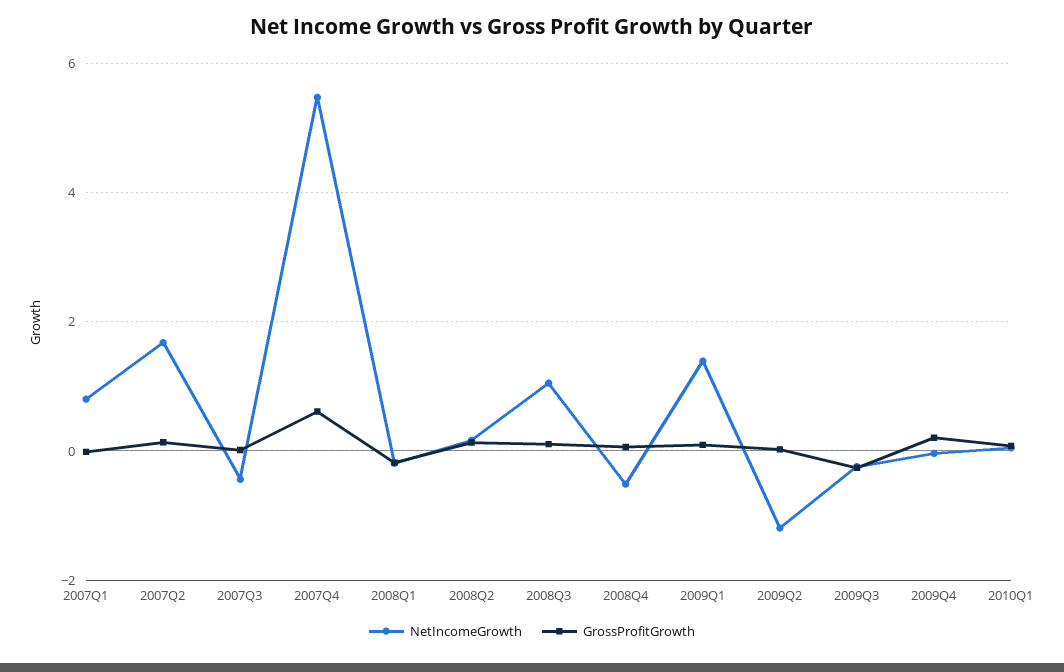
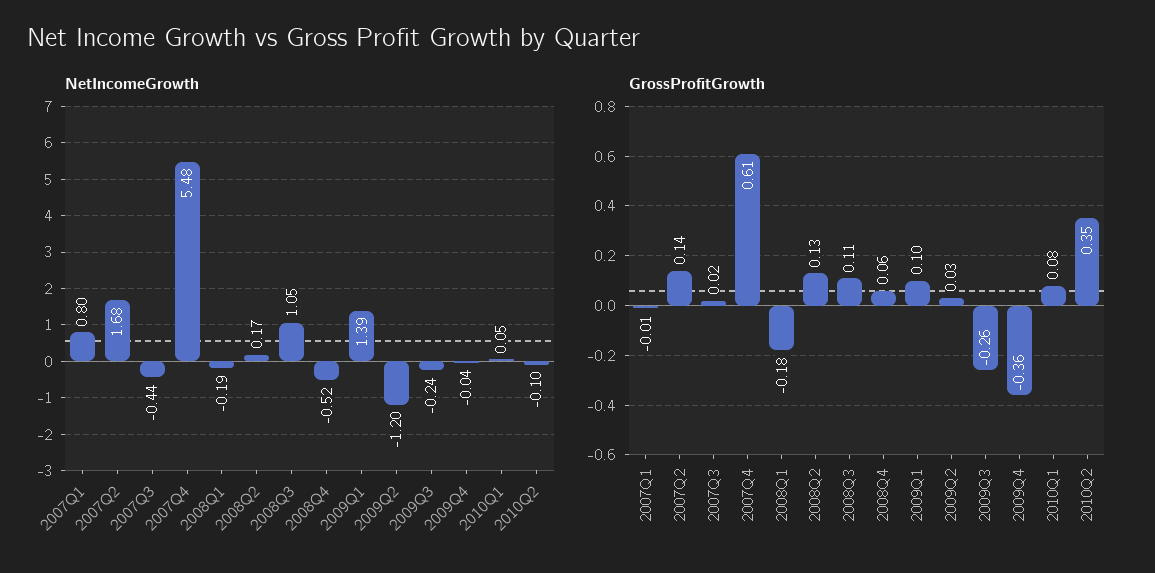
GrossProfitGrowth, 2009Q4: 0.2 -> -0.36
NetIncomeGrowth, 2010Q2: none -> -0.1
GrossProfitGrowth, 2010Q2: none -> 0.35

